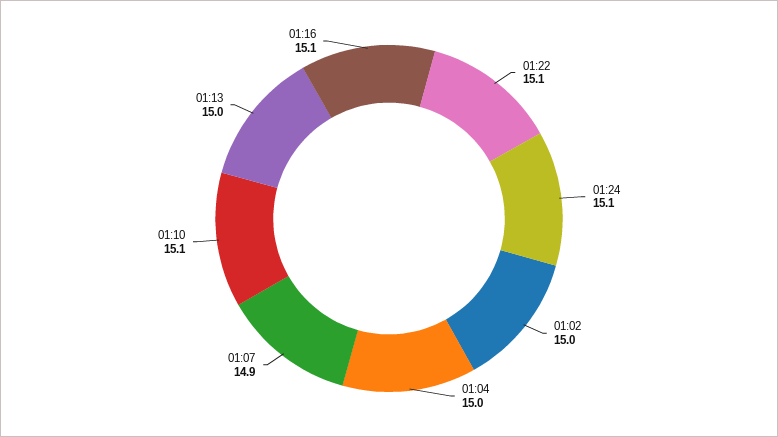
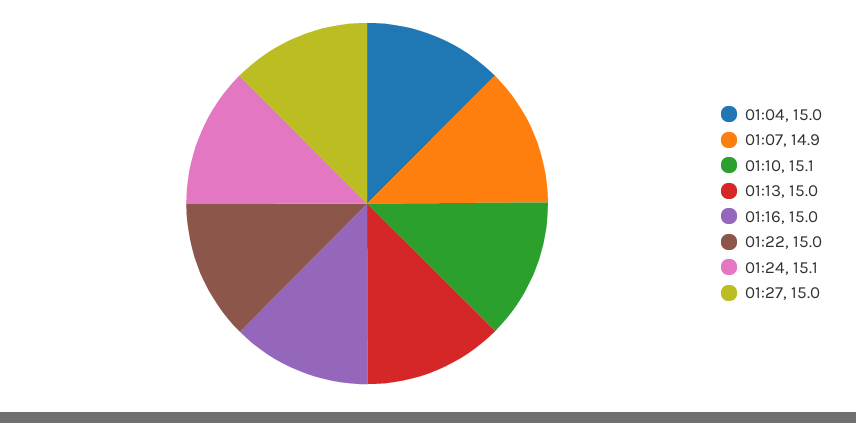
01:22: 15.1 -> 15
01:02: 15 -> none
01:16: 15.1 -> 15
01:27: none -> 15

